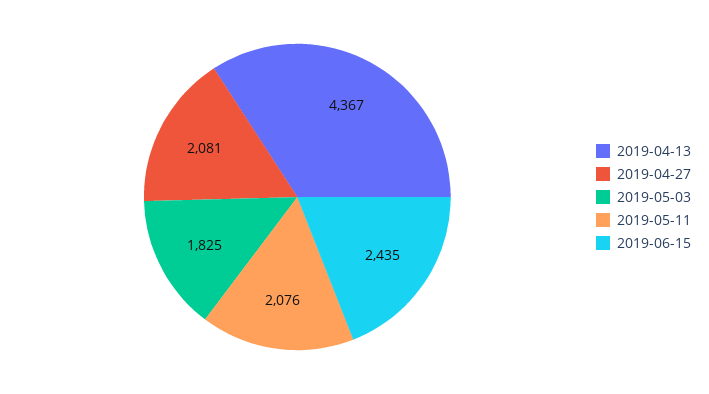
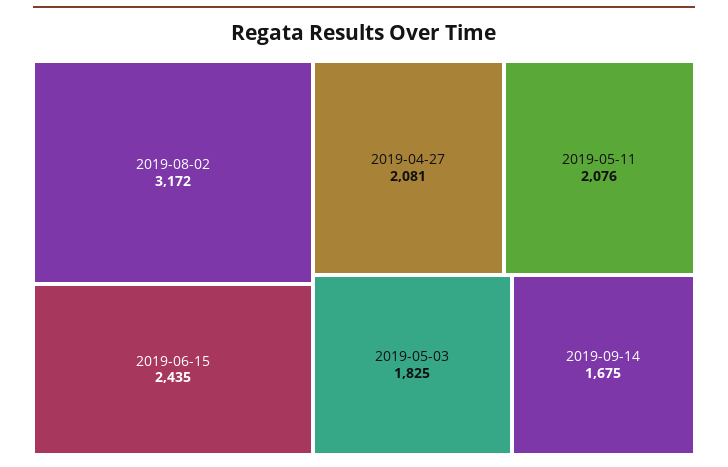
2019-04-13: 4367 -> none
2019-08-02: none -> 3172
2019-09-14: none -> 1675

